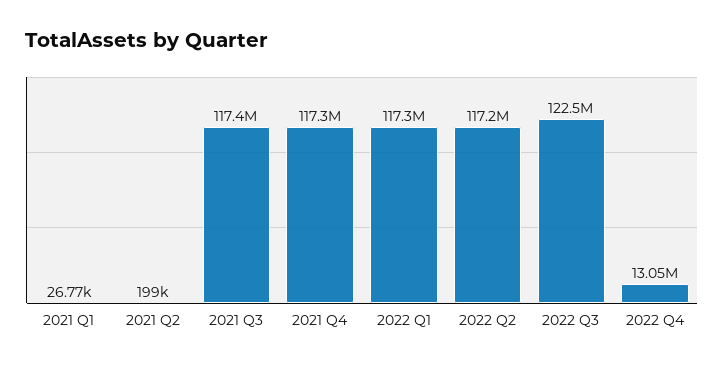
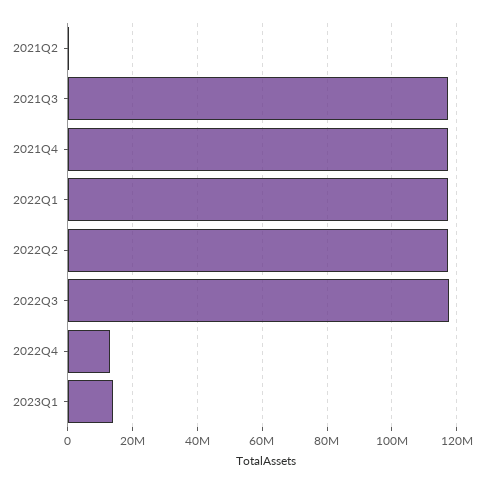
2021 Q1: 26770 -> none
2022 Q3: 122500000 -> 118000000
2023Q1: none -> 14000000

